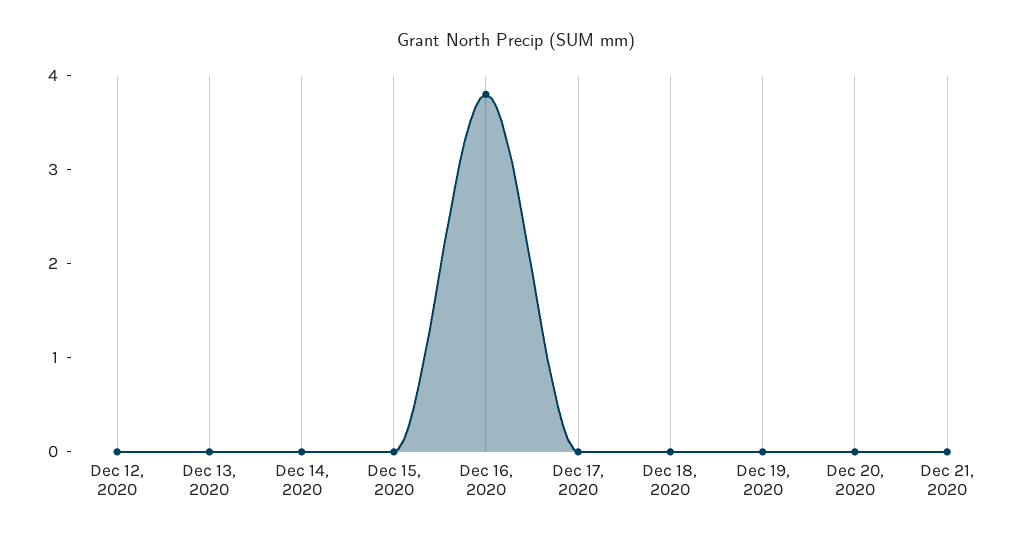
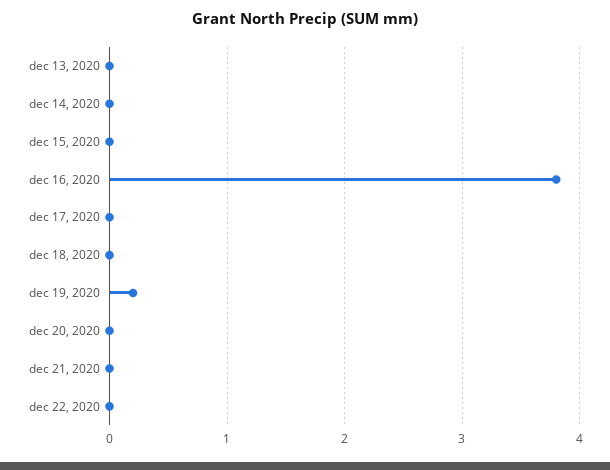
Dec 12, 2020: 0 -> none
Dec 19, 2020: 0 -> 0.2
dec 22, 2020: none -> 0

